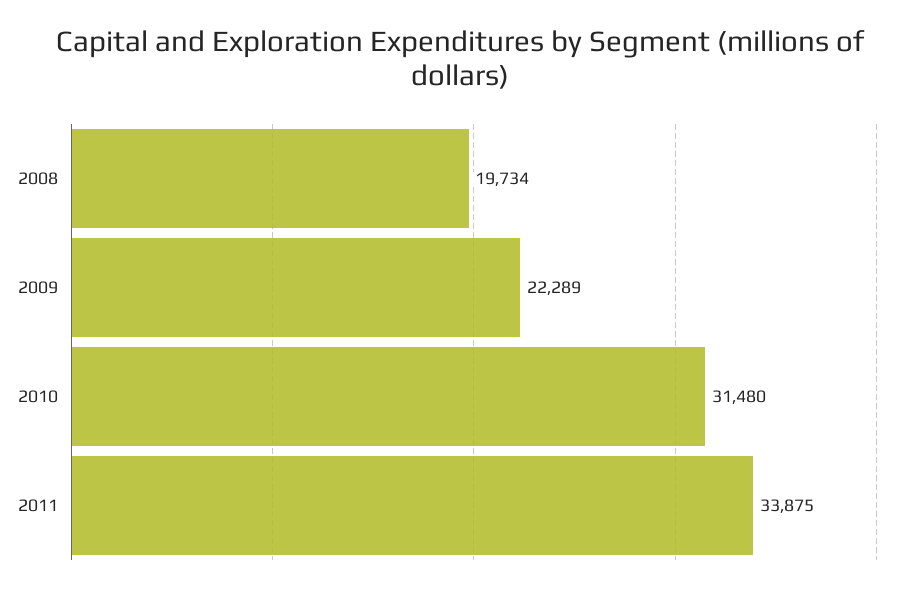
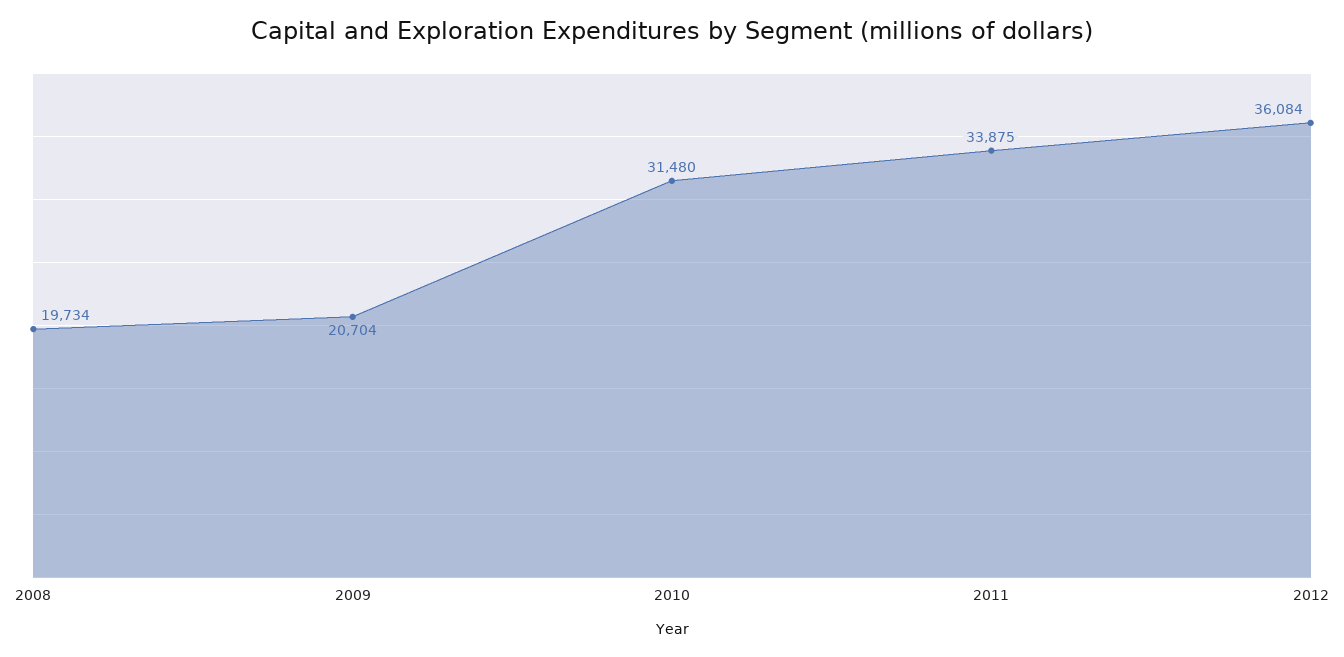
2009: 22289 -> 20704
2012: none -> 36084

